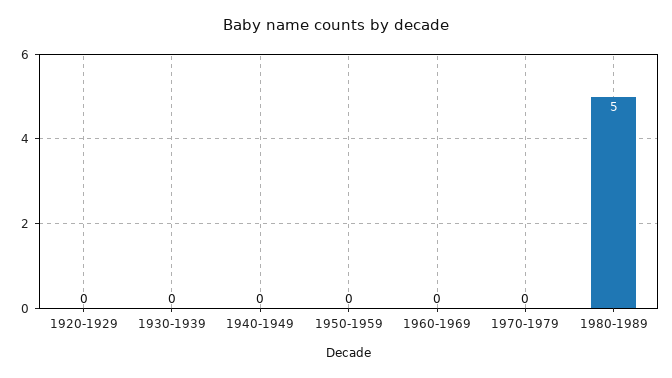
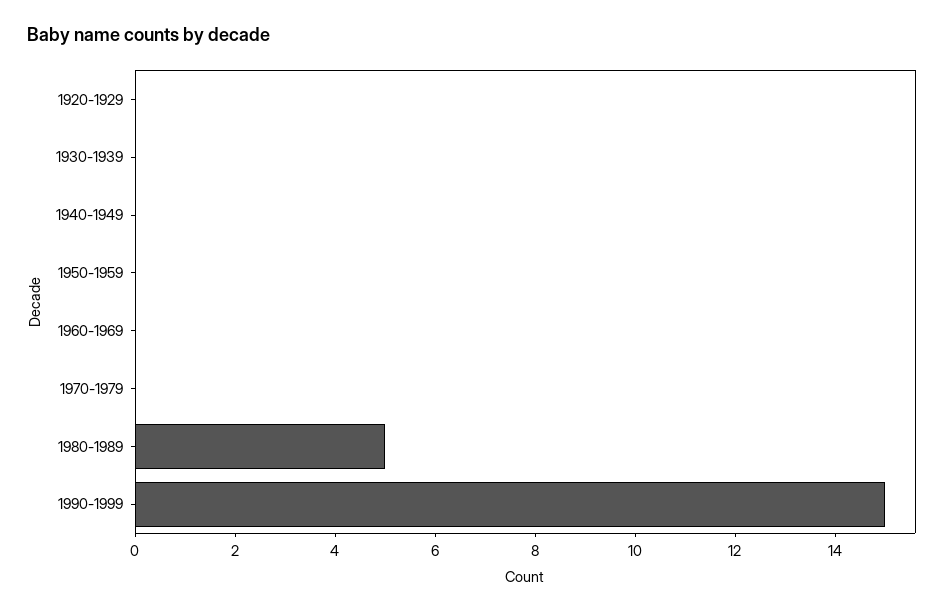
1990-1999: none -> 15

